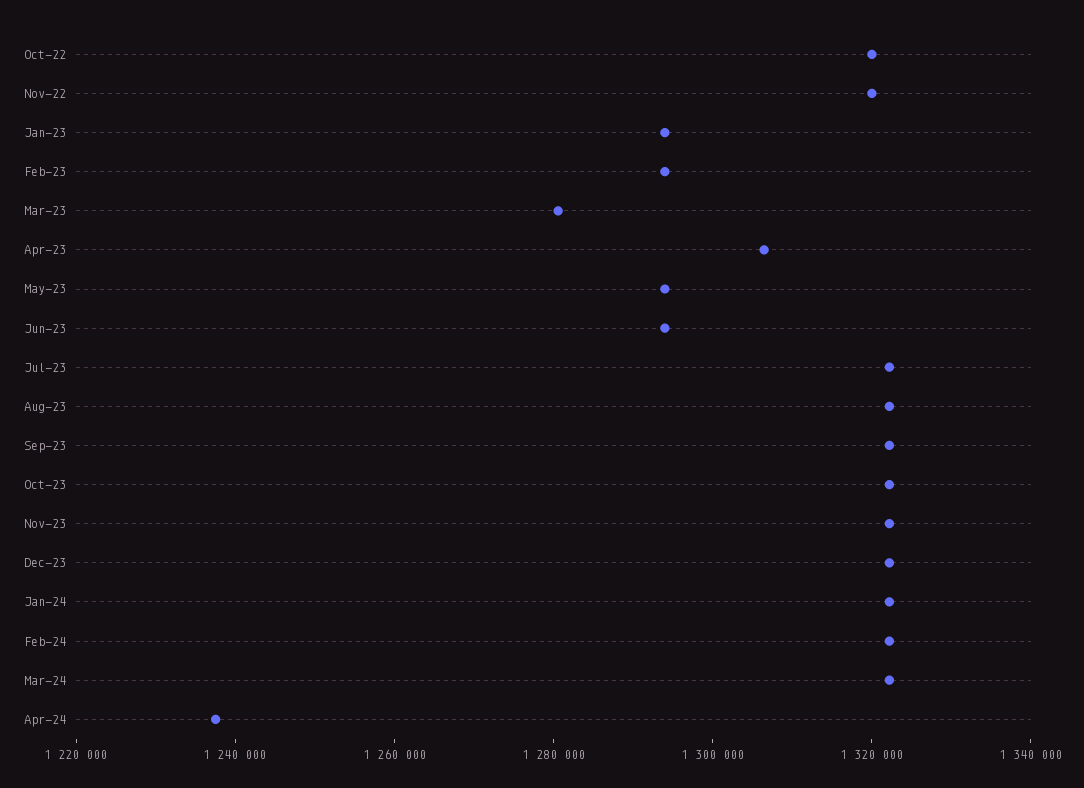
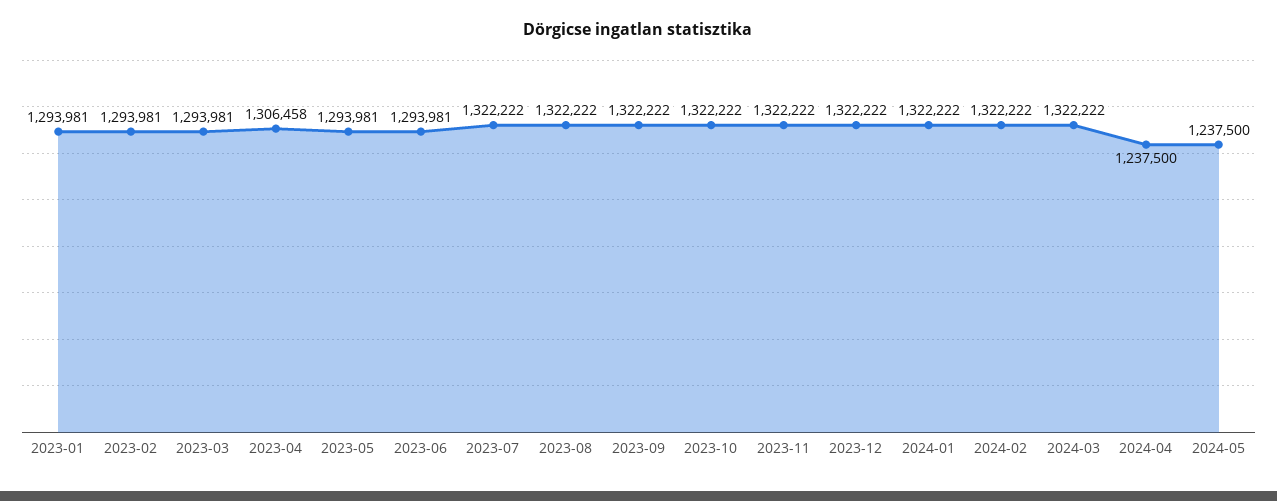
Oct-22: 1320000 -> none
Nov-22: 1320000 -> none
Mar-23: 1280000 -> 1293981
2024-05: none -> 1237500

